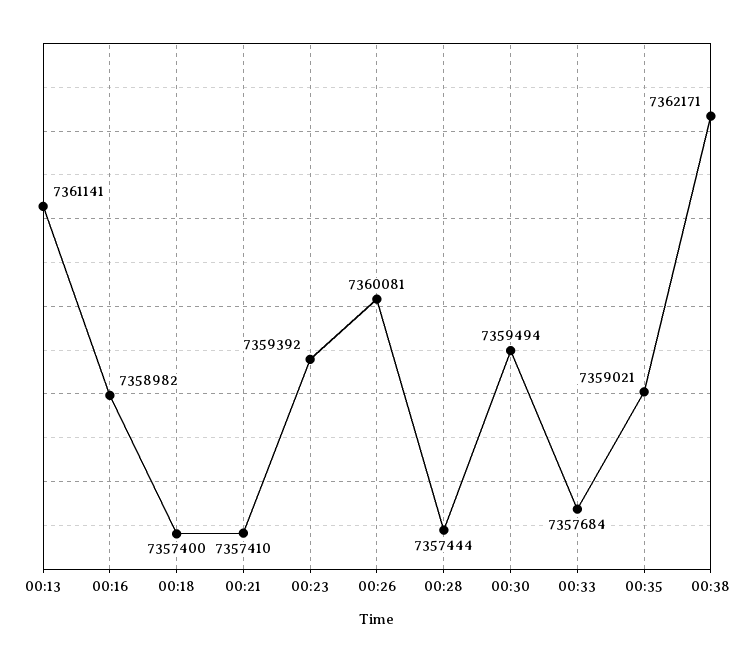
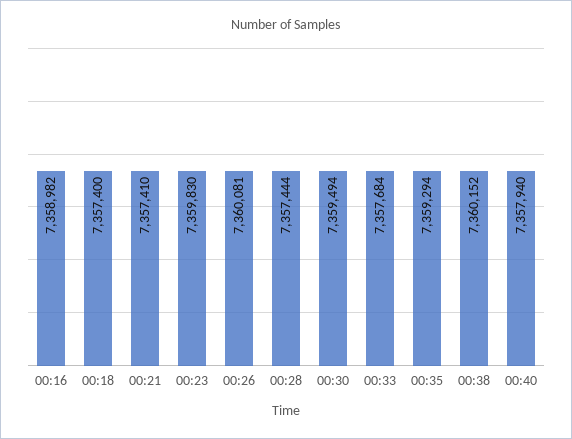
00:13: 7361141 -> none
00:23: 7359392 -> 7359830
00:35: 7359021 -> 7359294
00:38: 7362171 -> 7360152
00:40: none -> 7357940

